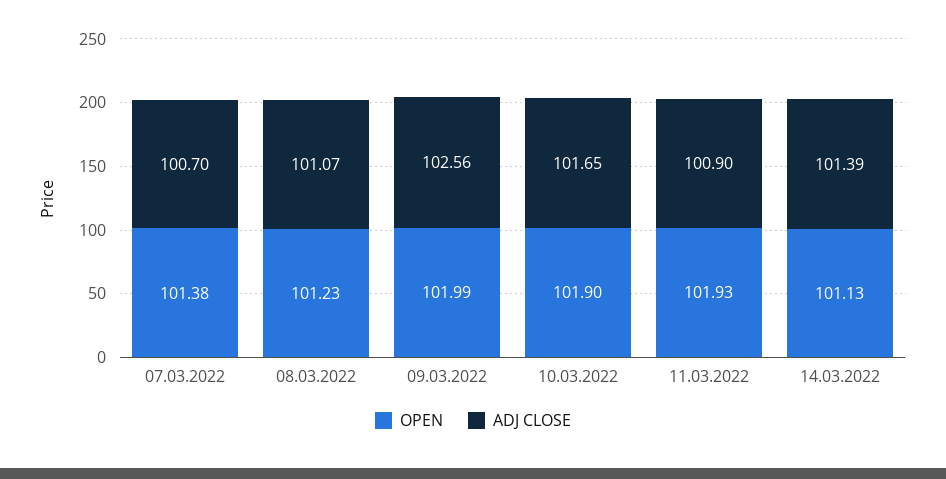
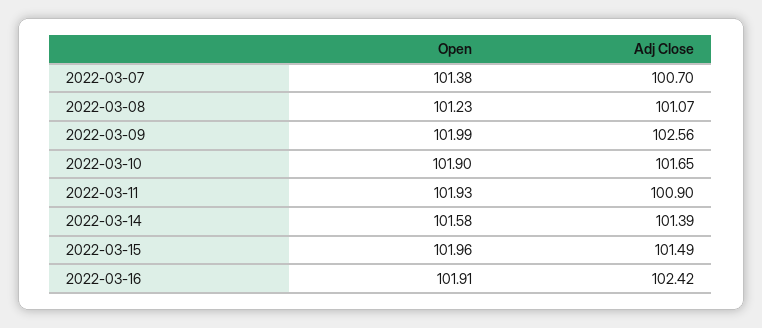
OPEN, 14.03.2022: 101.13 -> 101.58
OPEN, 2022-03-15: none -> 101.96
ADJ CLOSE, 2022-03-15: none -> 101.49
OPEN, 2022-03-16: none -> 101.91
ADJ CLOSE, 2022-03-16: none -> 102.42

